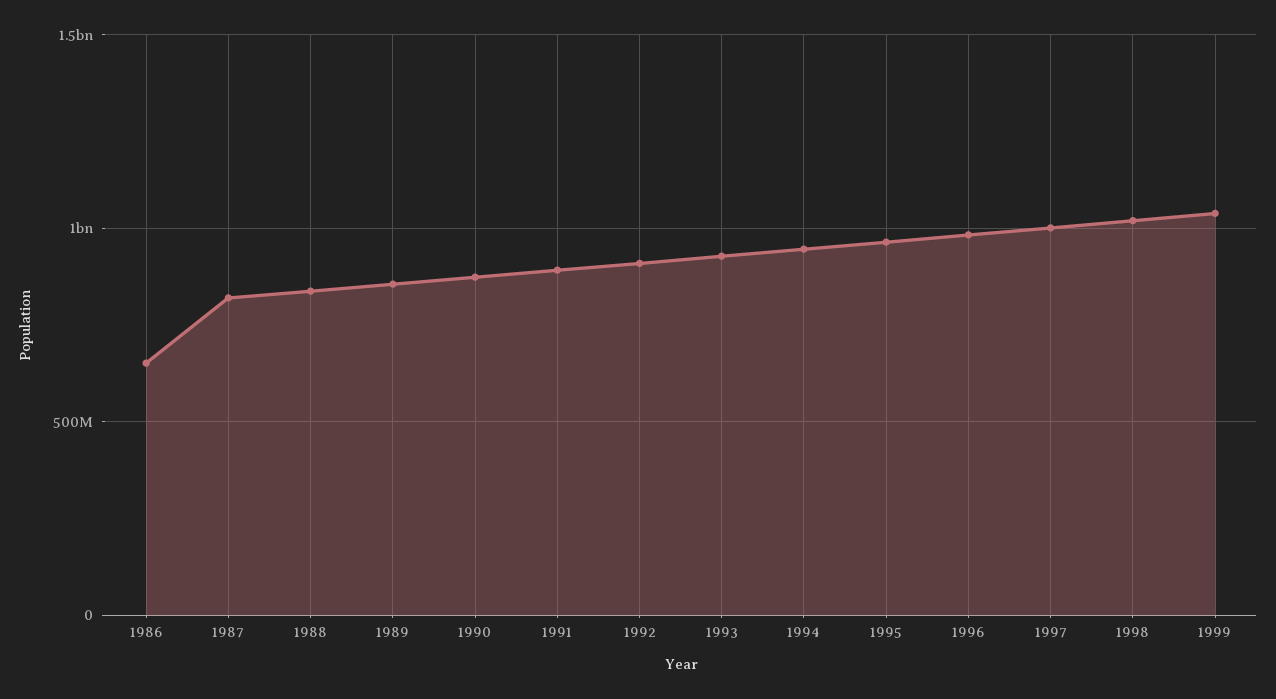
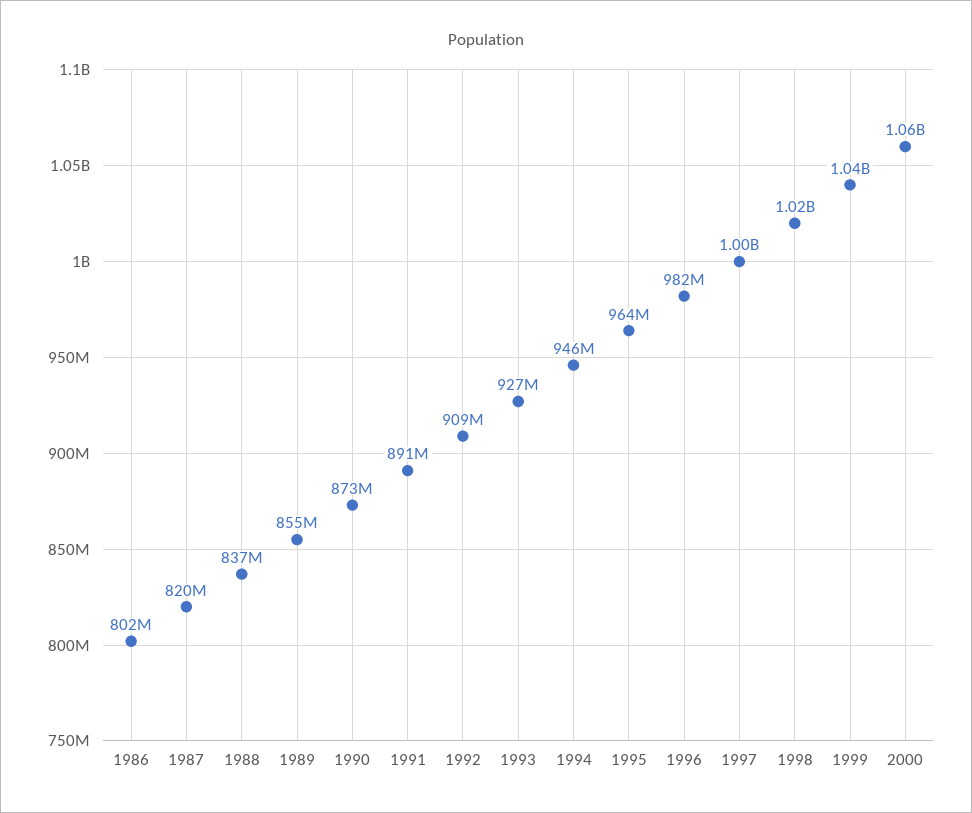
1986: 650000000 -> 802000000
2000: none -> 1060000000

